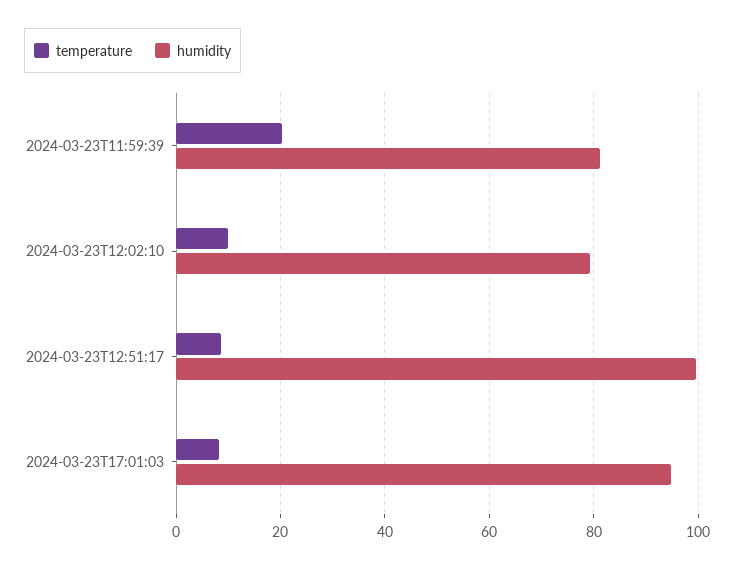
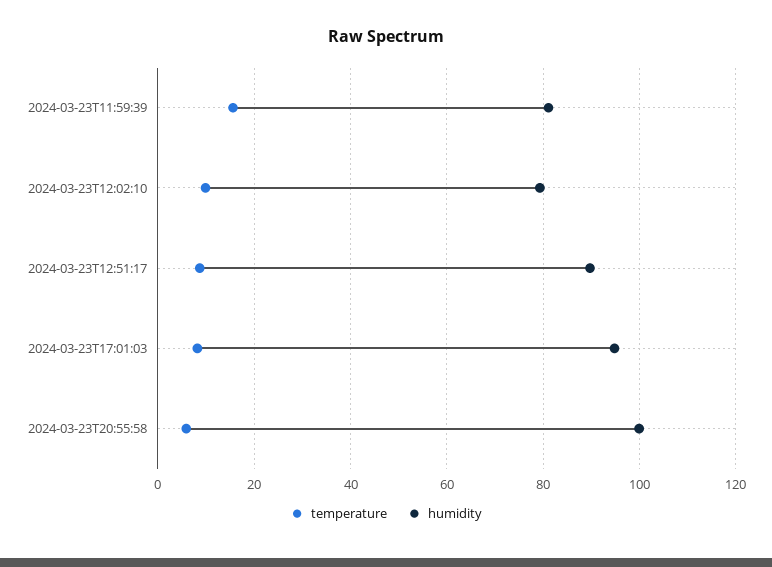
temperature, 2024-03-23T11:59:39: 20 -> 16
humidity, 2024-03-23T12:51:17: 100 -> 90
temperature, 2024-03-23T20:55:58: none -> 6
humidity, 2024-03-23T20:55:58: none -> 100

